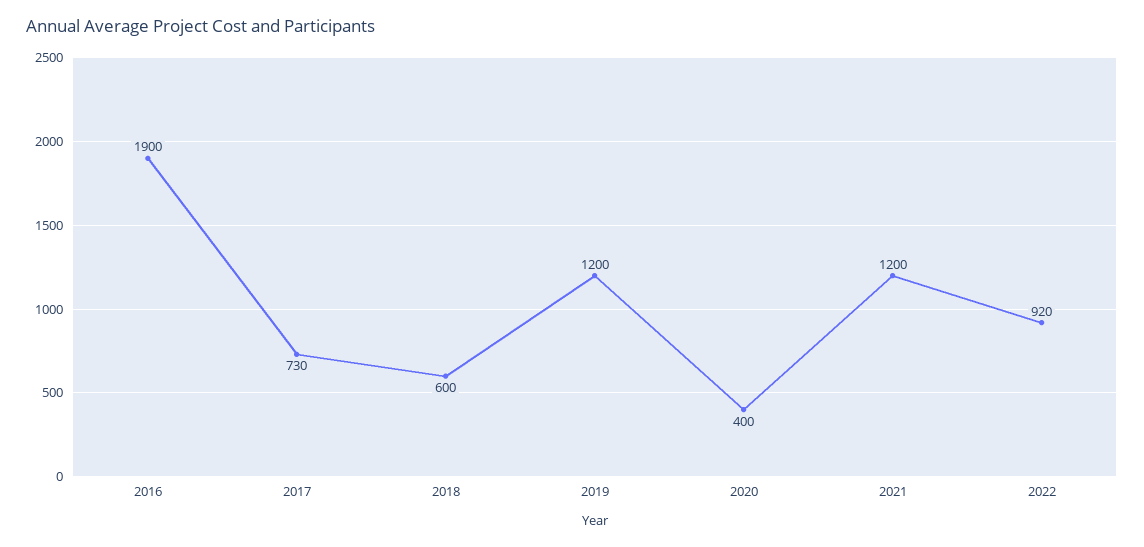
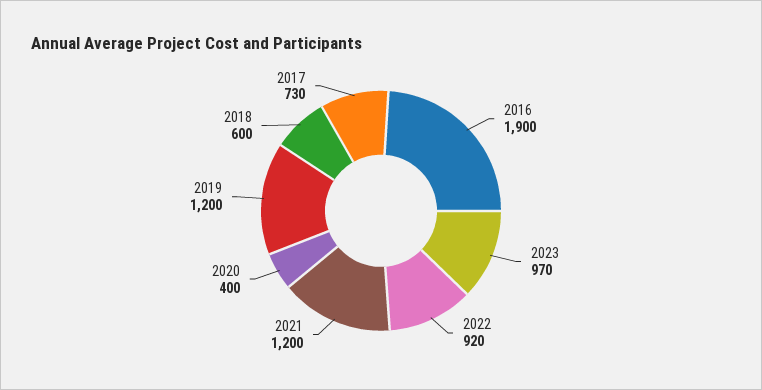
2023: none -> 970

